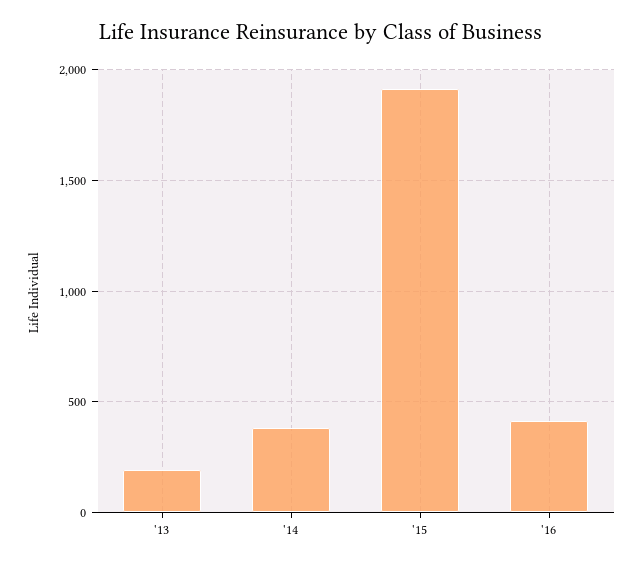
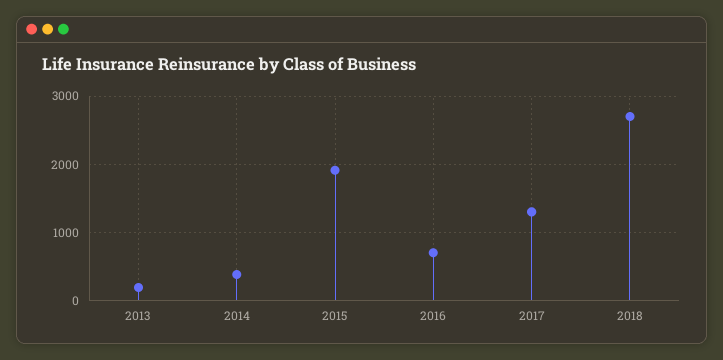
'16: 400 -> 700
2017: none -> 1300
2018: none -> 2700

